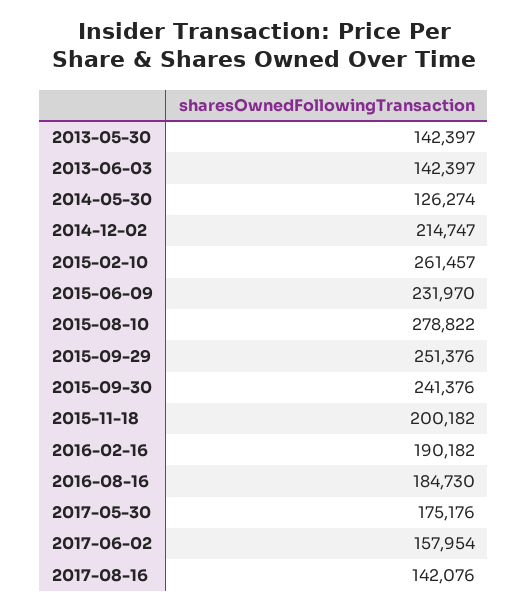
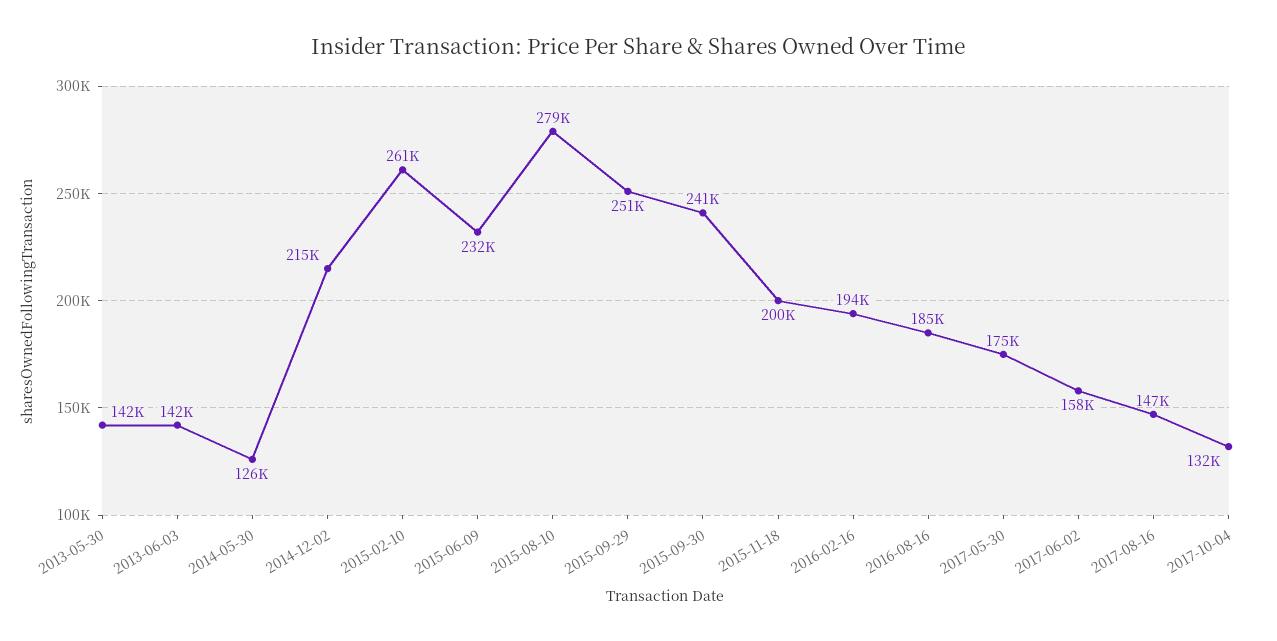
2016-02-16: 190182 -> 194000
2017-08-16: 142076 -> 147000
2017-10-04: none -> 132000

